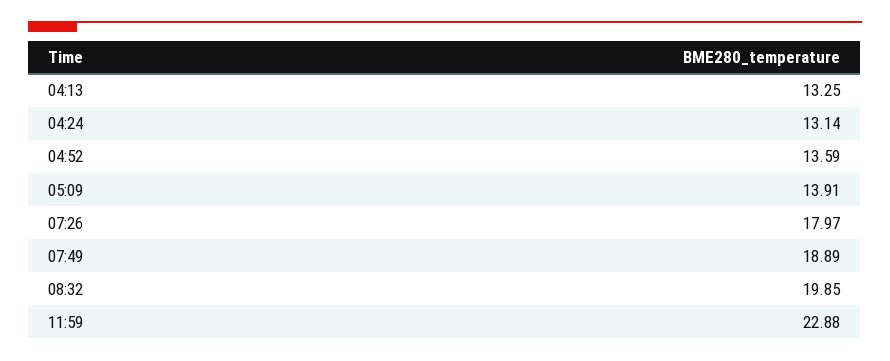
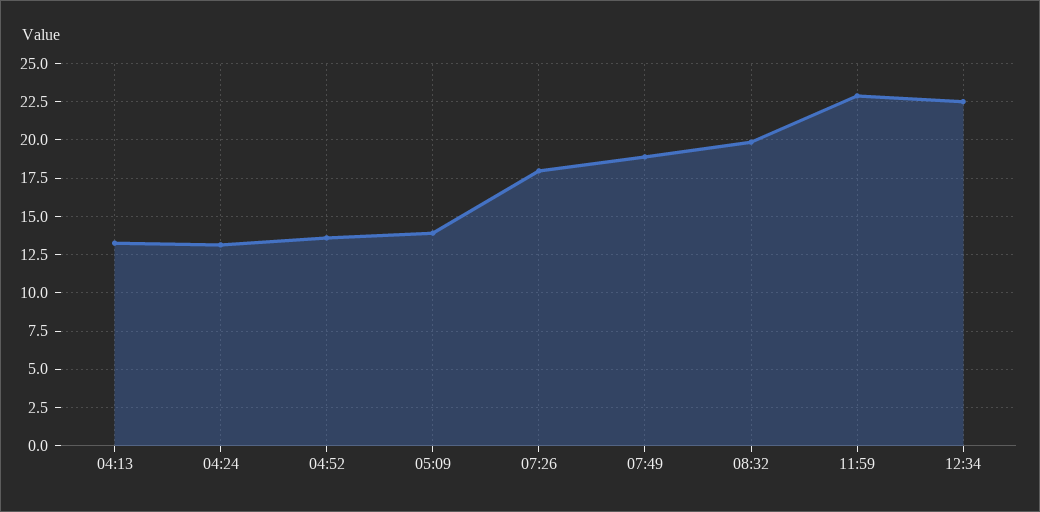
12:34: none -> 22.5

